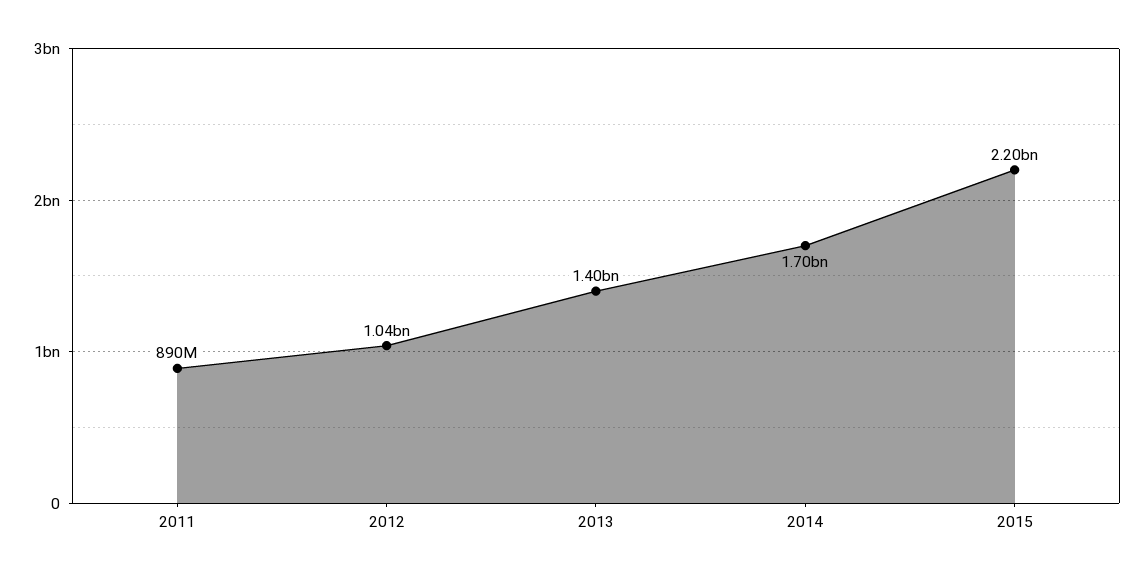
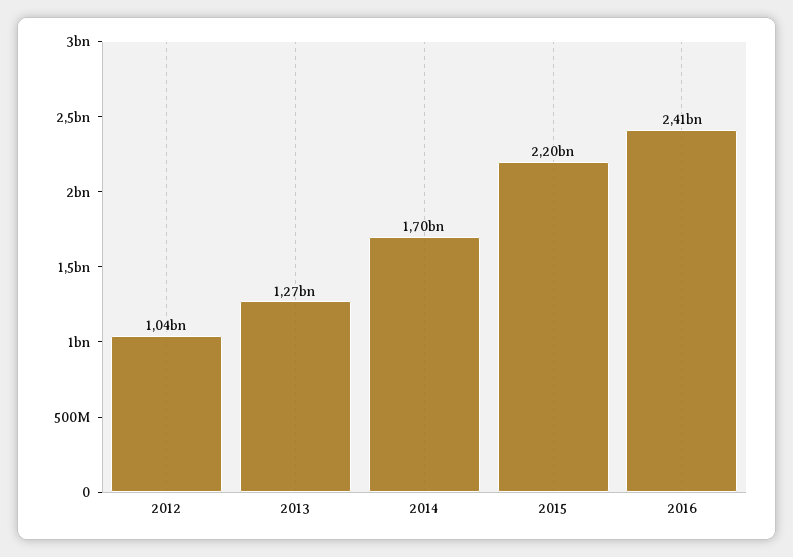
2011: 890000000 -> none
2013: 1400000000 -> 1270000000
2016: none -> 2410000000

